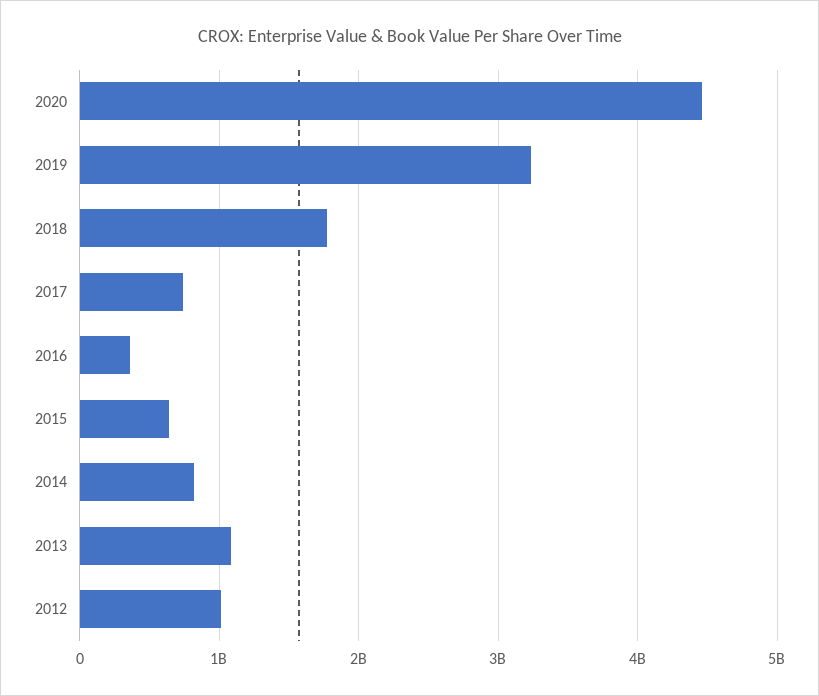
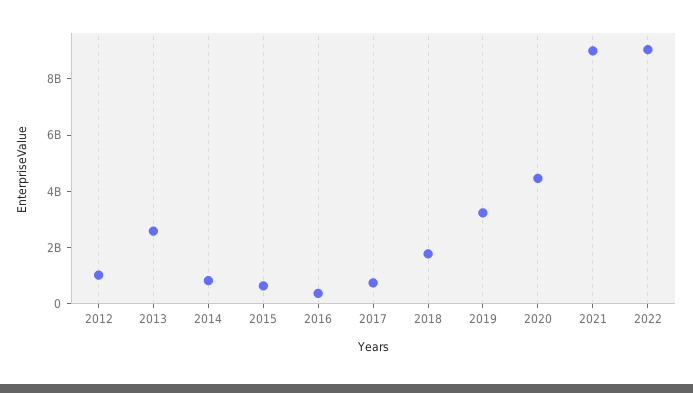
2013: 1100000000 -> 2500000000
2021: none -> 9000000000
2022: none -> 9000000000

